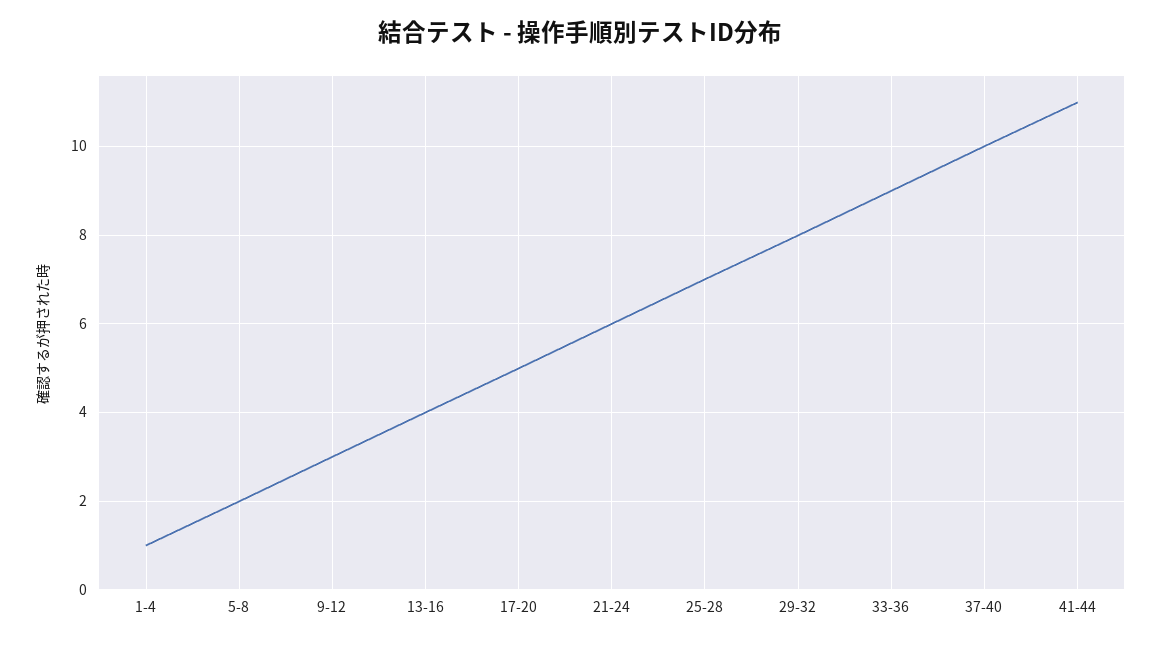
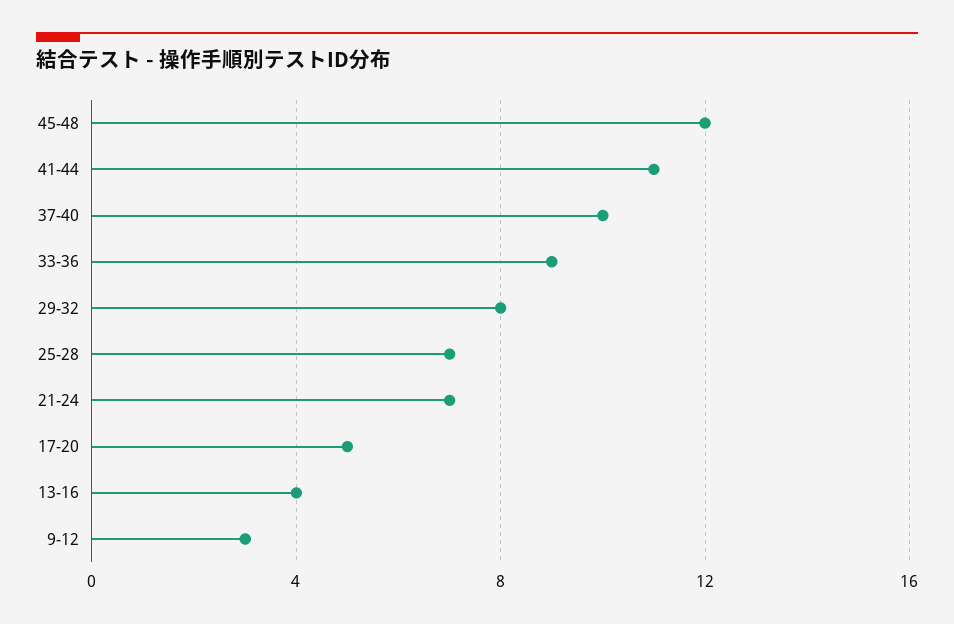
1-4: 1 -> none
5-8: 2 -> none
21-24: 6 -> 7
45-48: none -> 12

